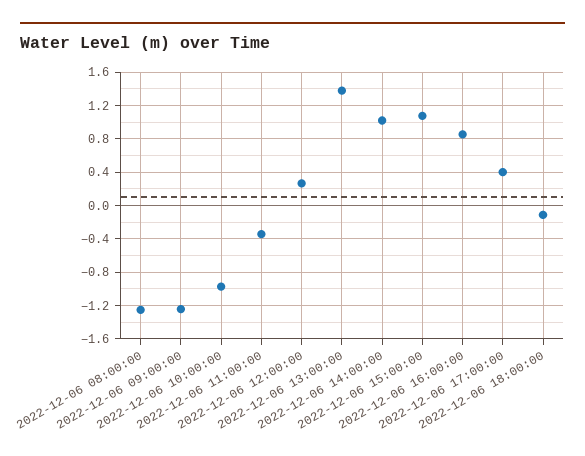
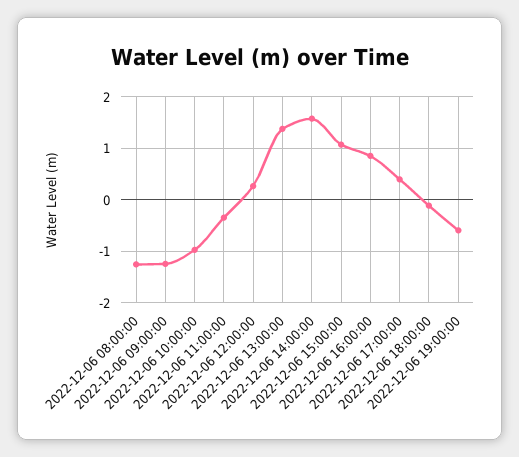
2022-12-06 14:00:00: 1 -> 1.6
2022-12-06 19:00:00: none -> -0.6

